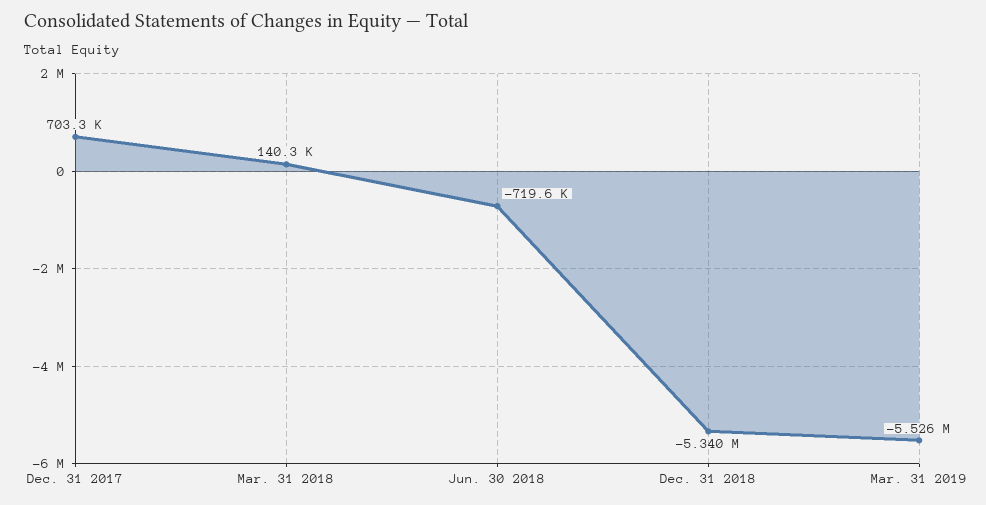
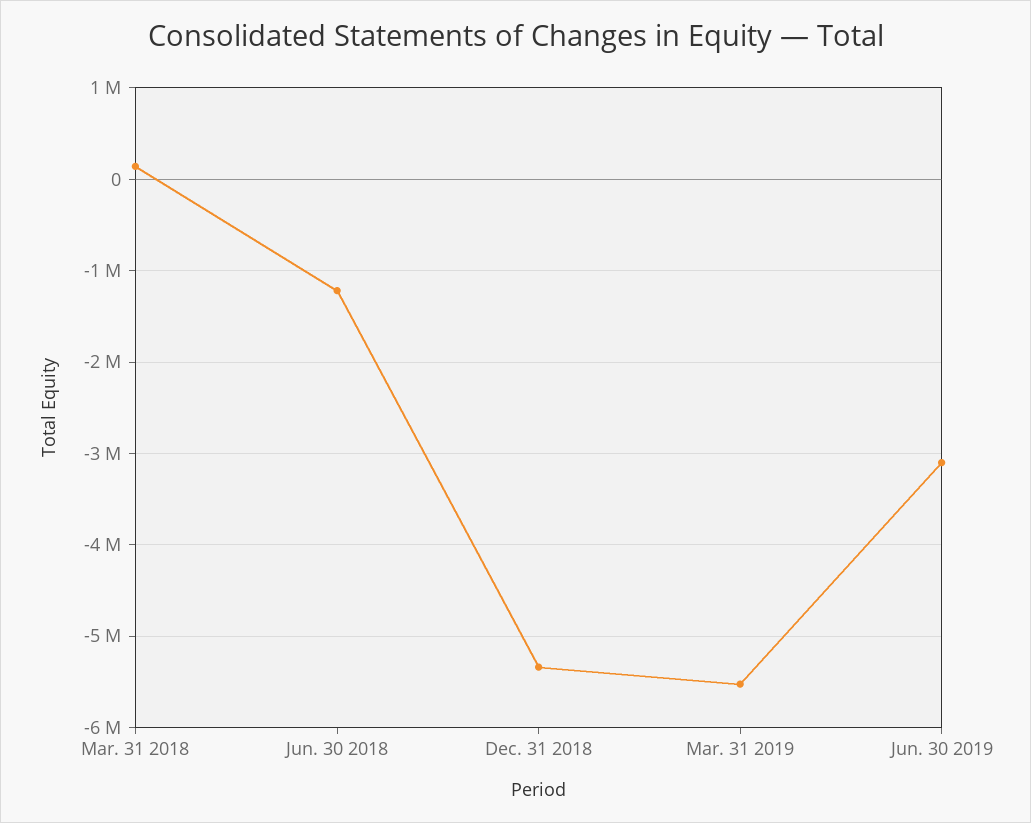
Dec. 31 2017: 703300 -> none
Jun. 30 2018: -719600 -> -1200000
Jun. 30 2019: none -> -3100000

